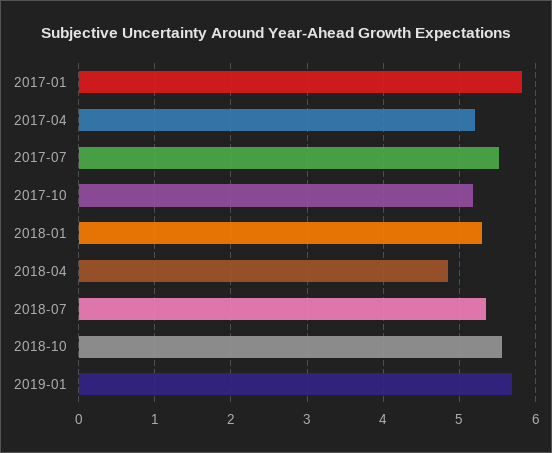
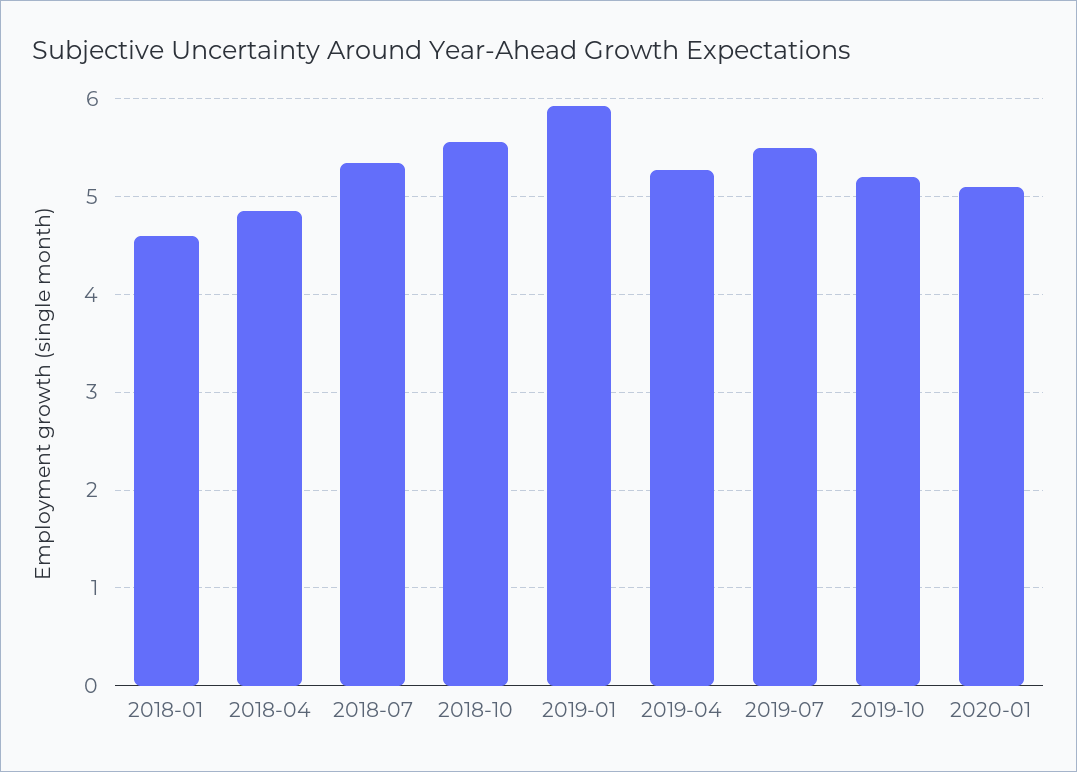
2017-01: 5.8 -> none
2017-04: 5.2 -> none
2017-07: 5.5 -> none
2017-10: 5.2 -> none
2018-01: 5.3 -> 4.6
2019-01: 5.7 -> 5.9
2019-04: none -> 5.3
2019-07: none -> 5.5
2019-10: none -> 5.2
2020-01: none -> 5.1

